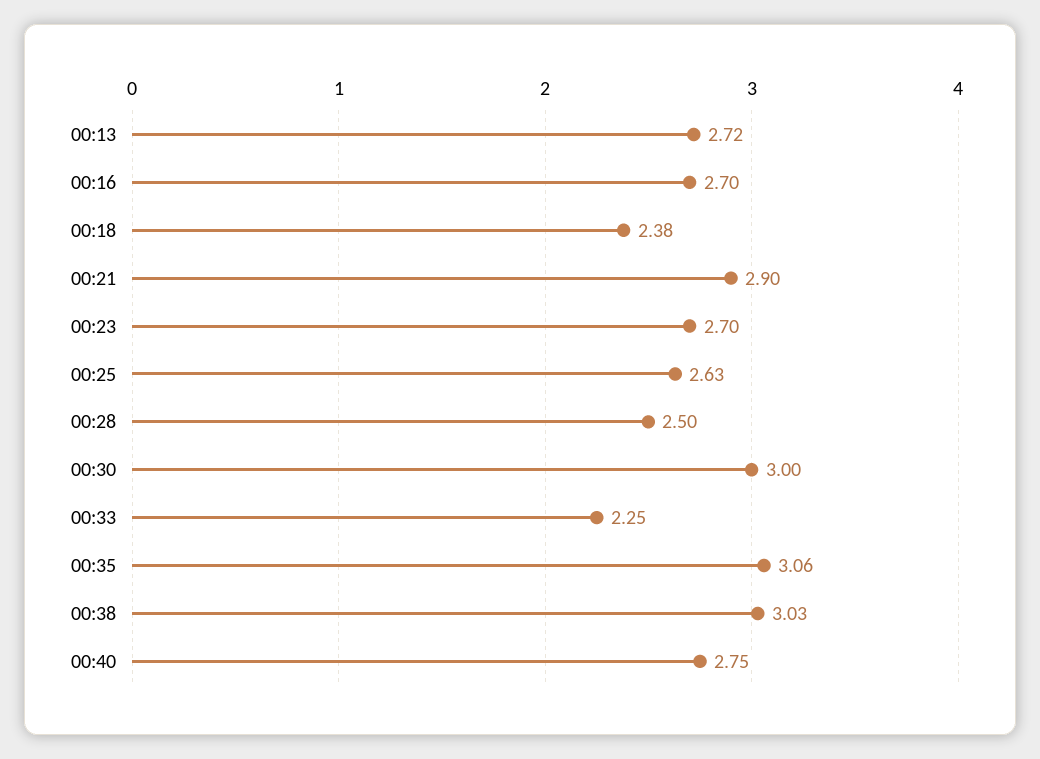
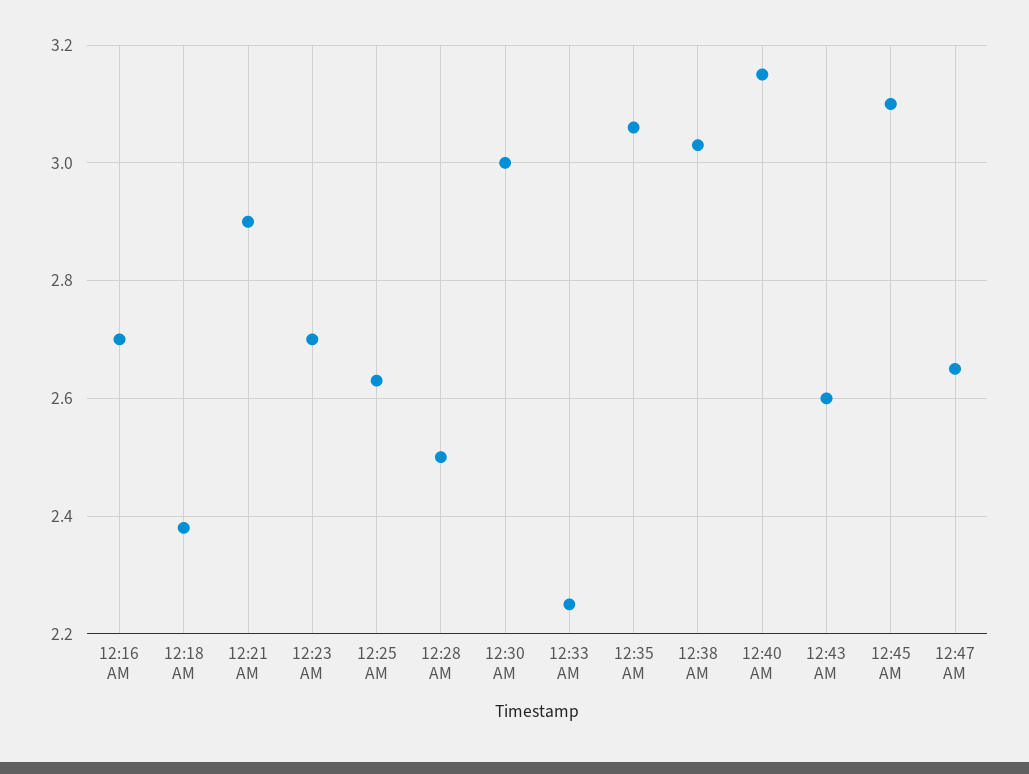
00:13: 2.72 -> none
00:40: 2.75 -> 3.15
12:43 AM: none -> 2.6
12:45 AM: none -> 3.1
12:47 AM: none -> 2.65

